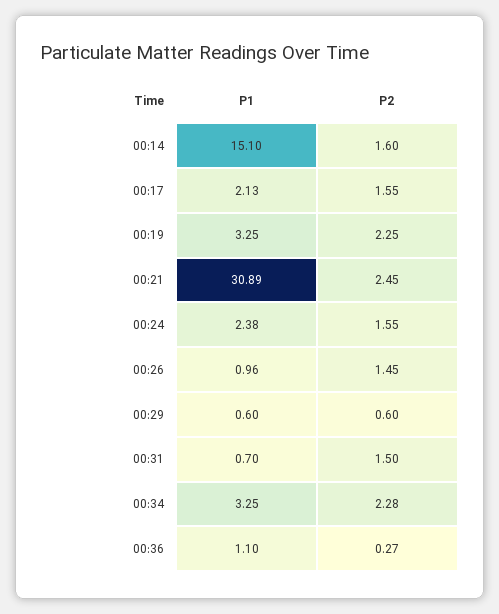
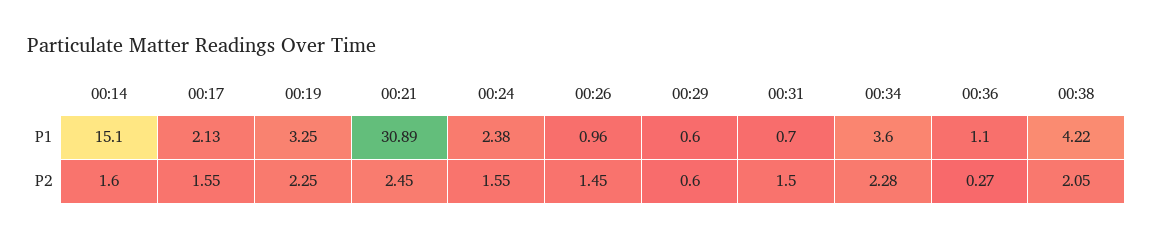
P1, 00:34: 3.25 -> 3.6
P1, 00:38: none -> 4.22
P2, 00:38: none -> 2.05

